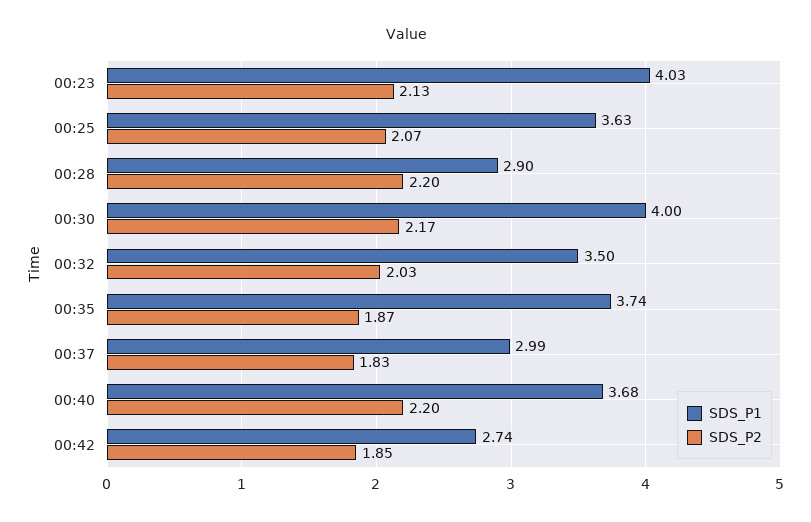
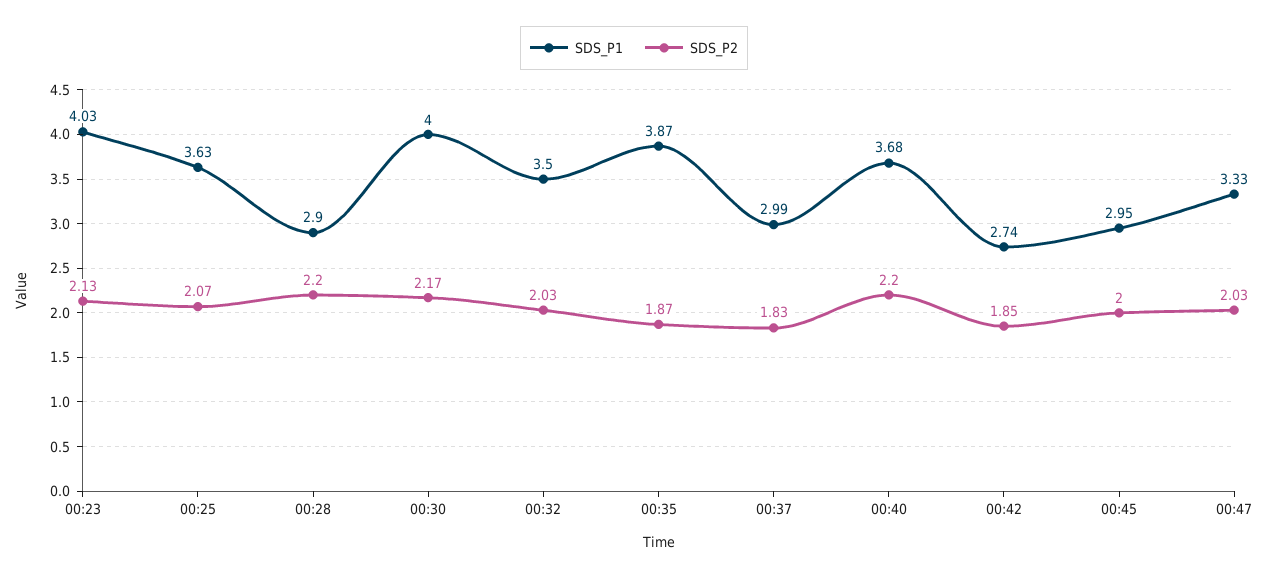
SDS_P1, 00:35: 3.74 -> 3.87
SDS_P1, 00:45: none -> 2.95
SDS_P2, 00:45: none -> 2
SDS_P1, 00:47: none -> 3.33
SDS_P2, 00:47: none -> 2.03

